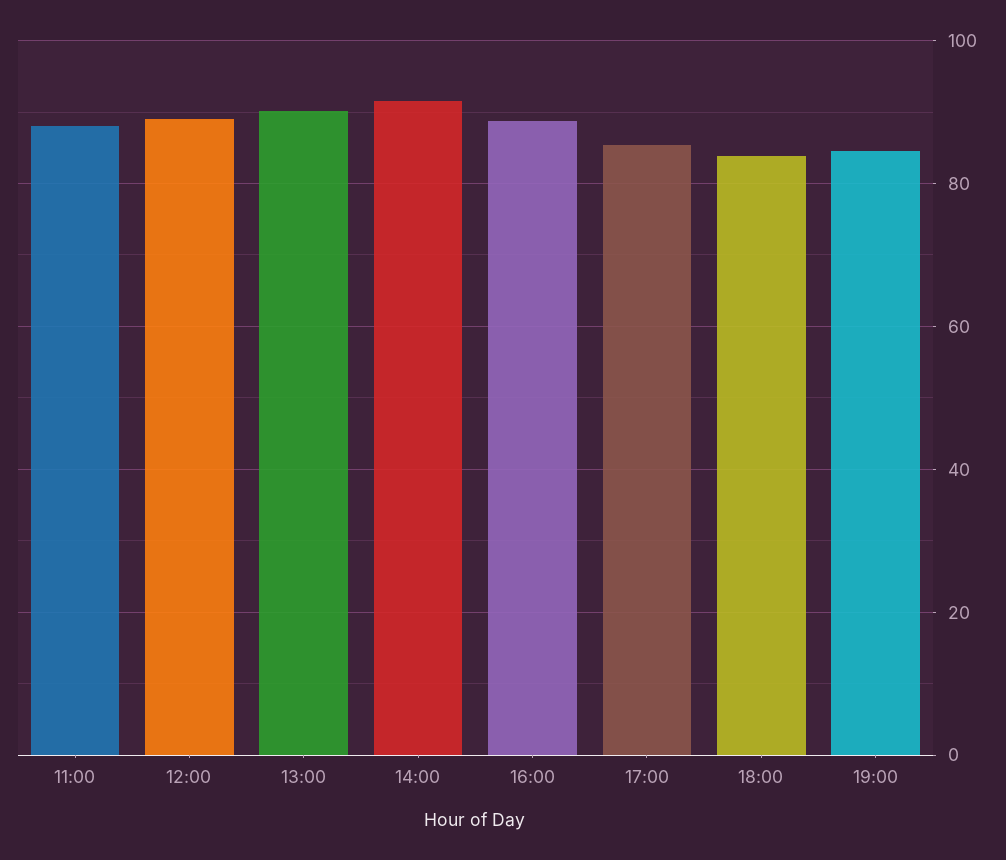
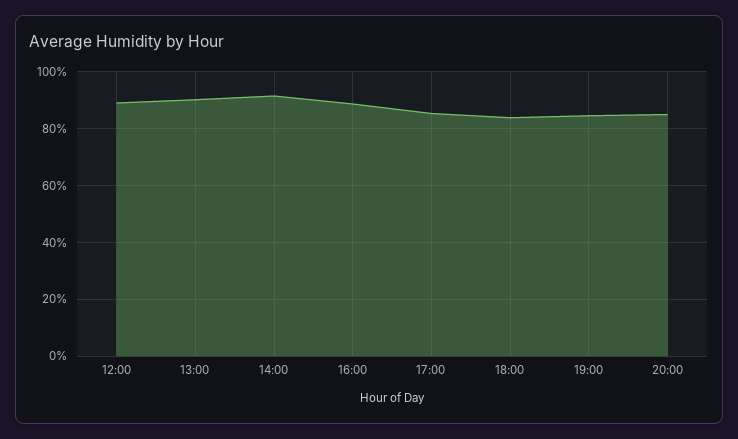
11:00: 88 -> none
20:00: none -> 85

